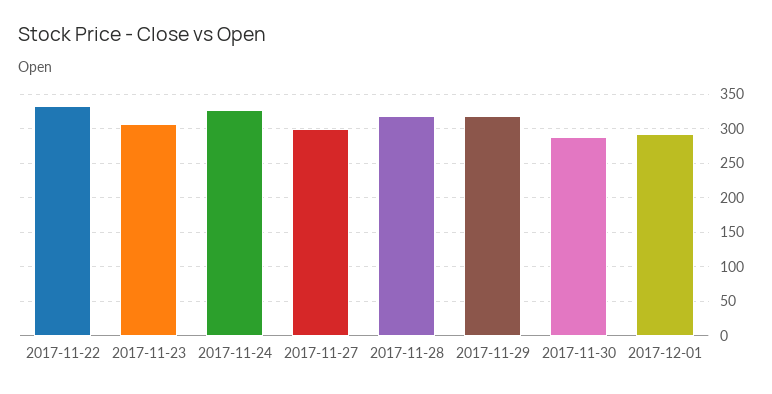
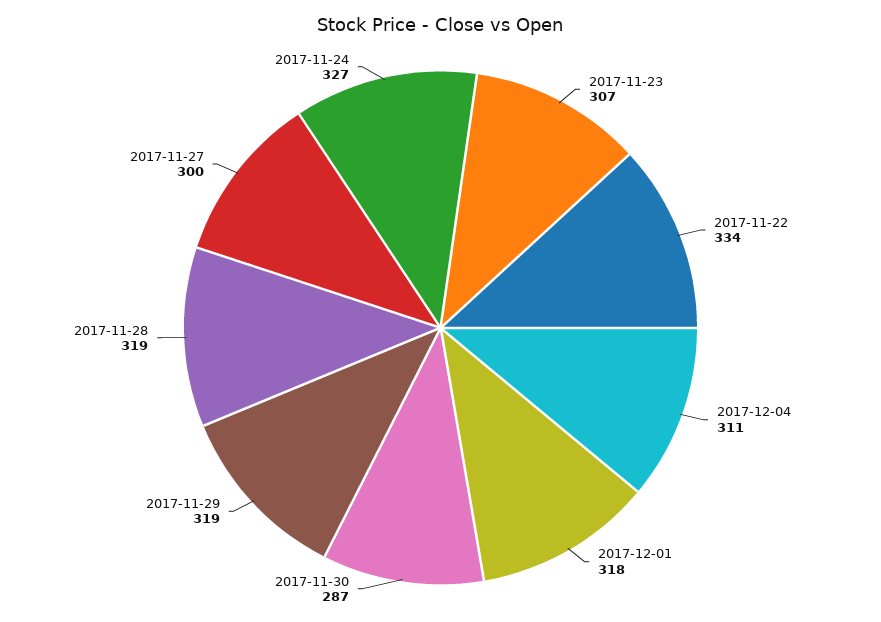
2017-12-01: 290 -> 318
2017-12-04: none -> 311

